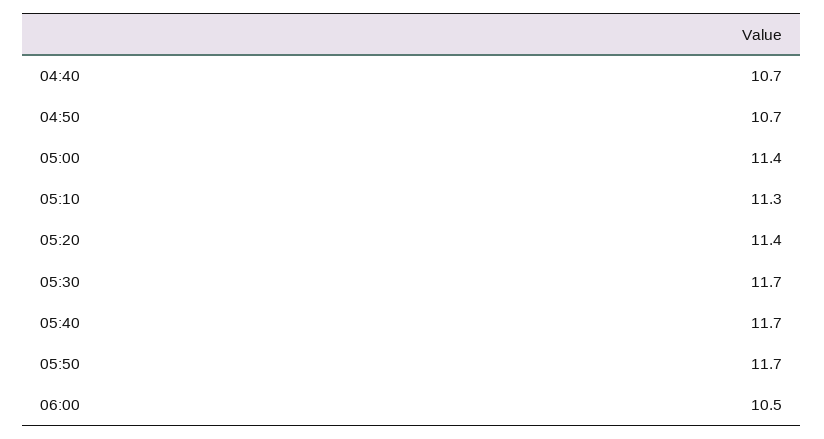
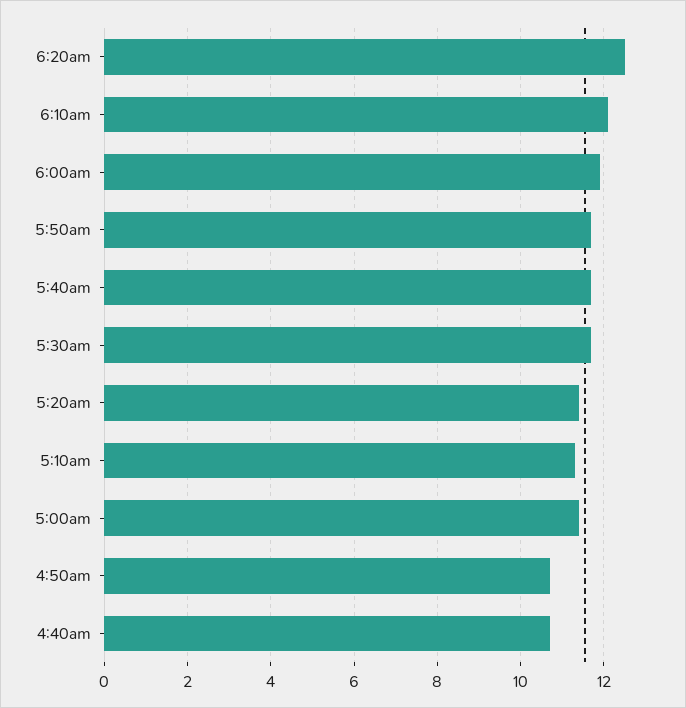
06:00: 10.5 -> 12
6:20am: none -> 12.5
6:10am: none -> 12

